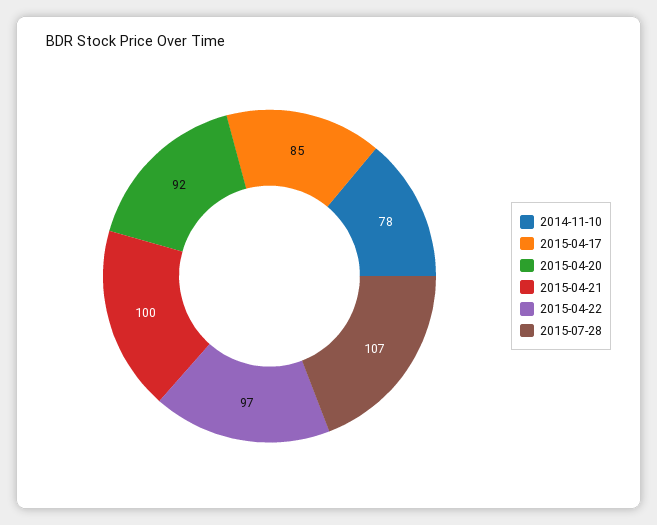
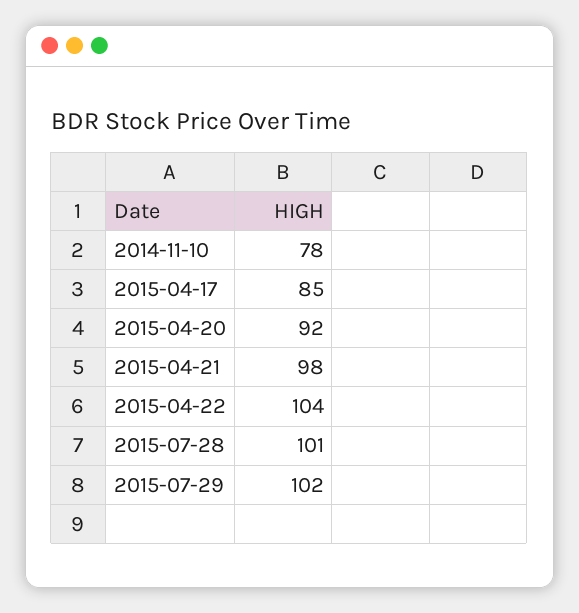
2015-04-21: 100 -> 98
2015-04-22: 97 -> 104
2015-07-28: 107 -> 101
2015-07-29: none -> 102

